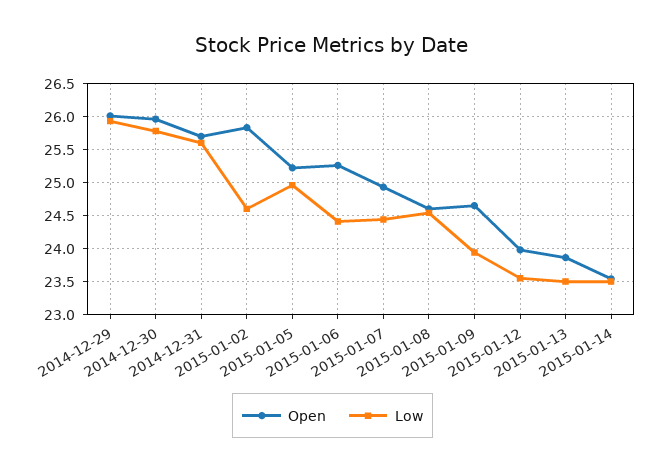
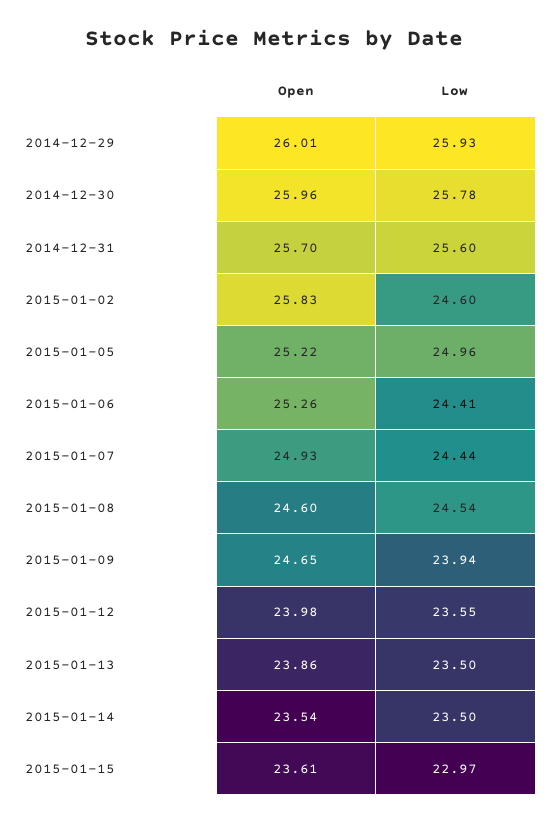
Open, 2015-01-15: none -> 23.61
Low, 2015-01-15: none -> 22.97

